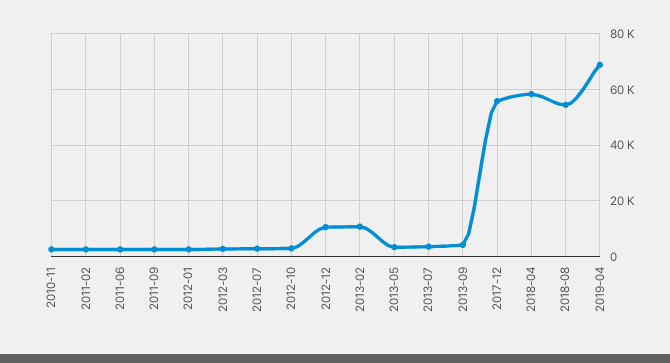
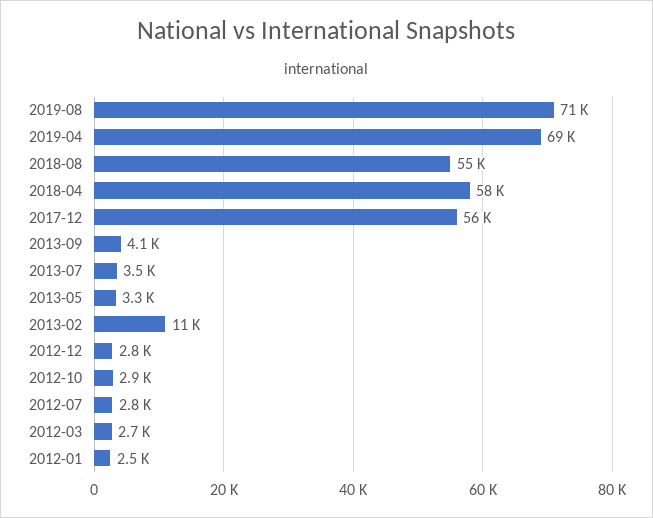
2010-11: 2500 -> none
2011-02: 2500 -> none
2011-06: 2500 -> none
2011-09: 2500 -> none
2012-12: 10000 -> 2800
2019-08: none -> 71000

